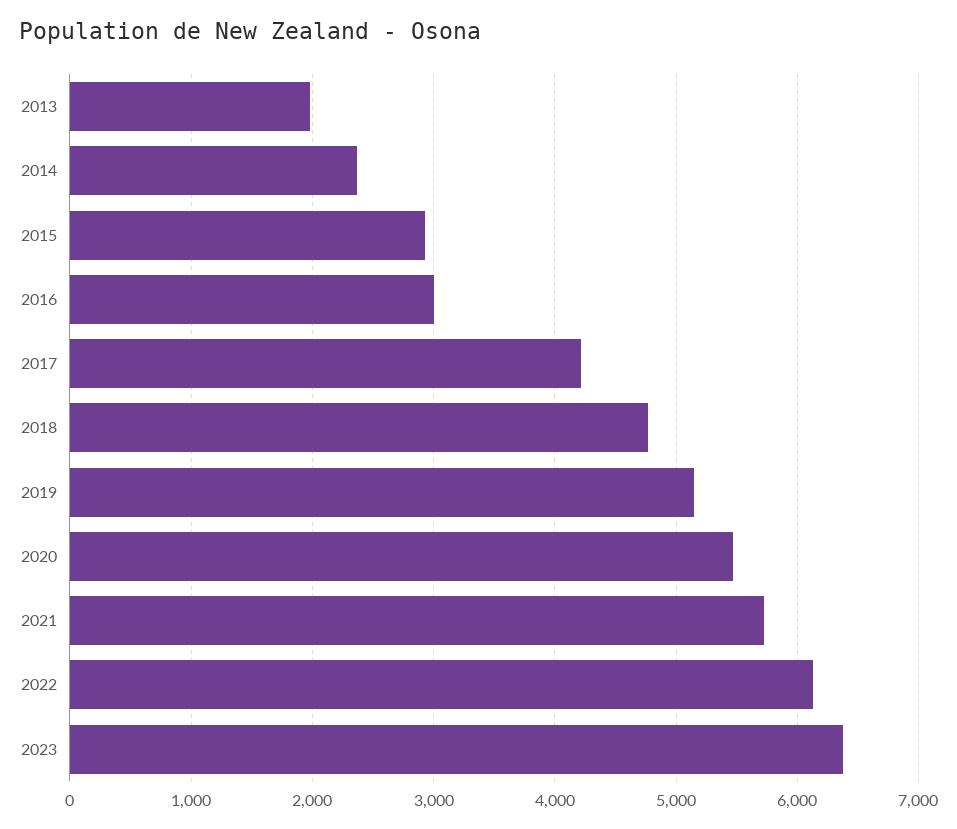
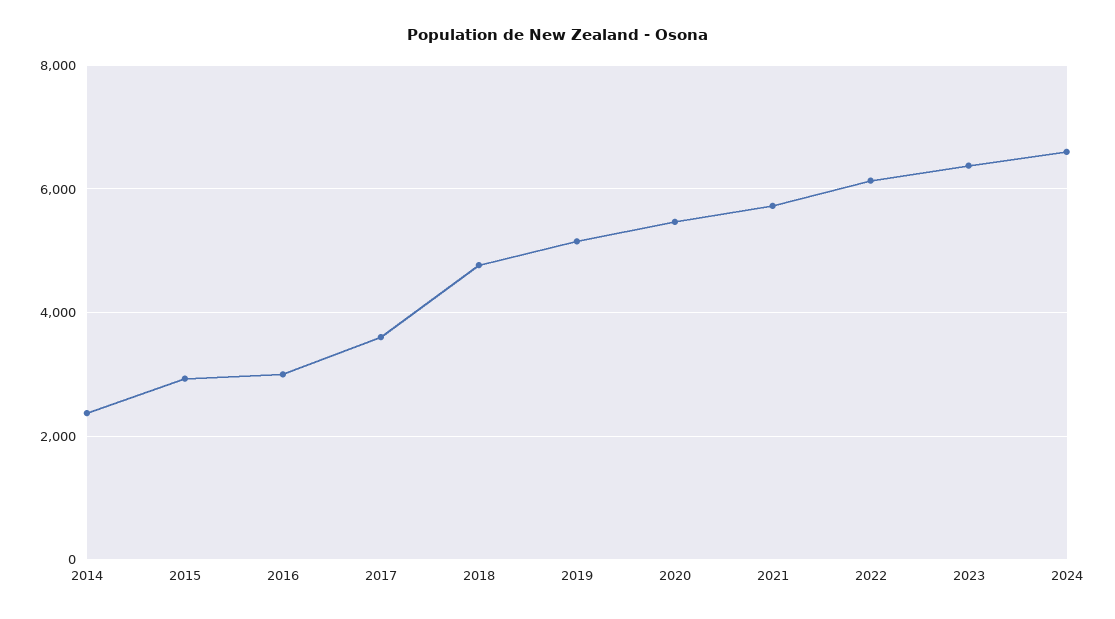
2013: 2000 -> none
2017: 4200 -> 3600
2024: none -> 6600

